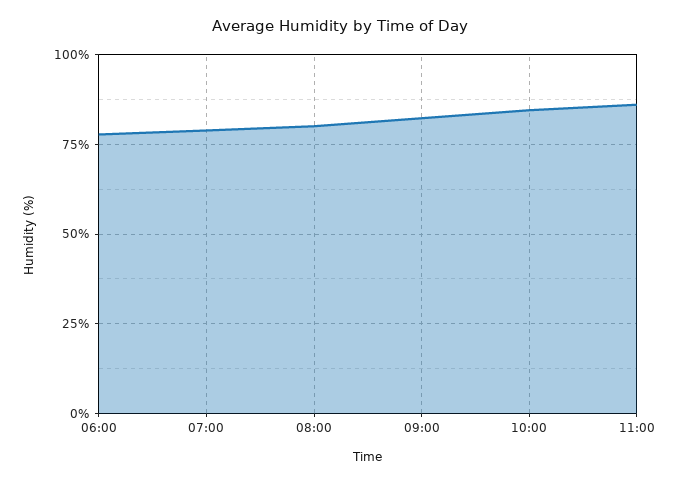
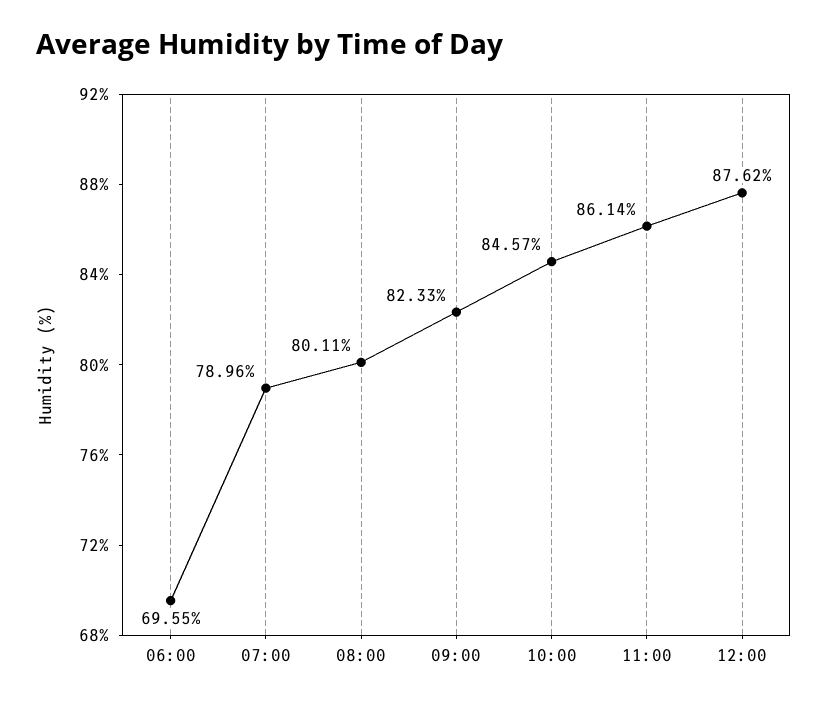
06:00: 77.5 -> 69.55
12:00: none -> 87.62

